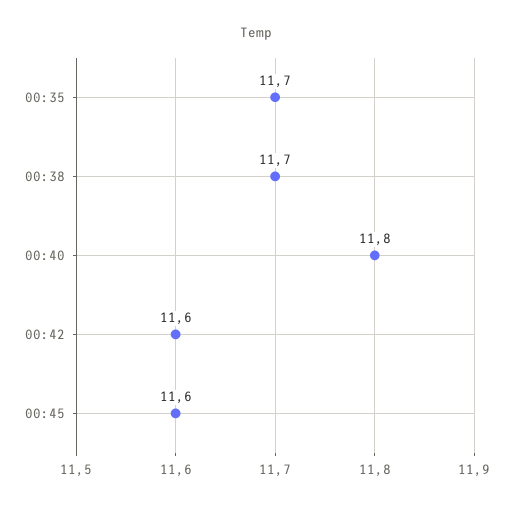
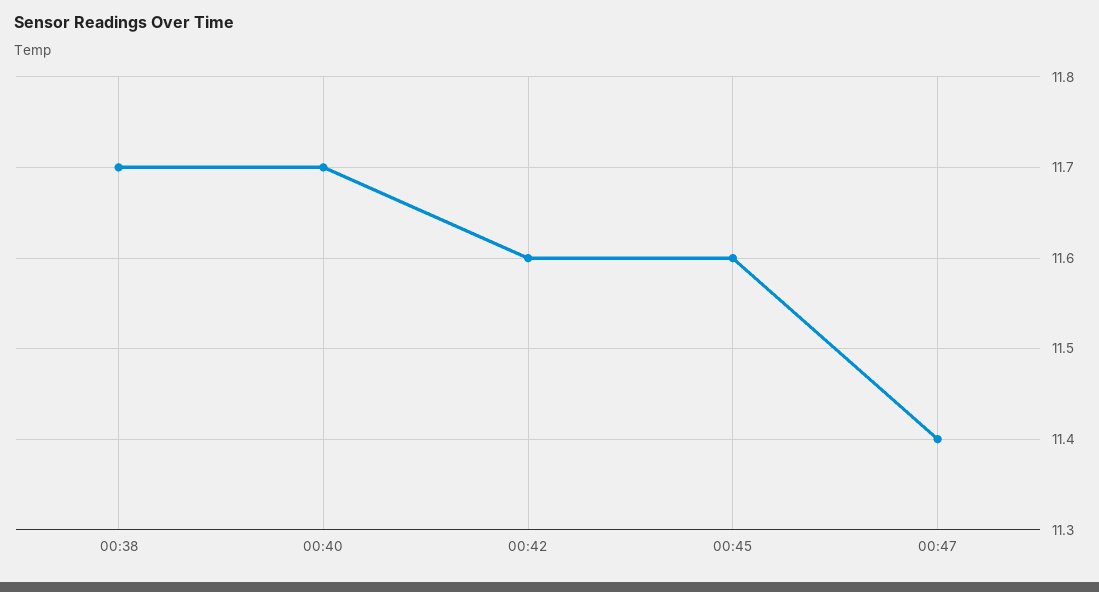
00:35: 11.7 -> none
00:40: 11.8 -> 11.7
00:47: none -> 11.4

